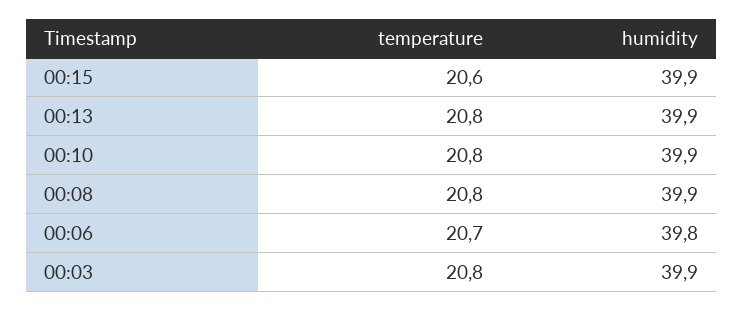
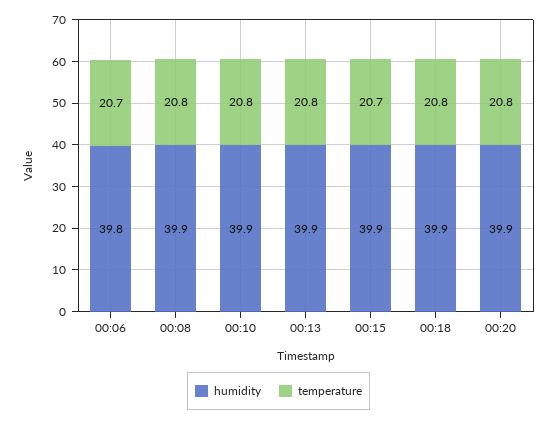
temperature, 00:15: 20.6 -> 20.7
temperature, 00:03: 20.8 -> none
humidity, 00:03: 39.9 -> none
humidity, 00:18: none -> 39.9
temperature, 00:18: none -> 20.8
humidity, 00:20: none -> 39.9
temperature, 00:20: none -> 20.8

